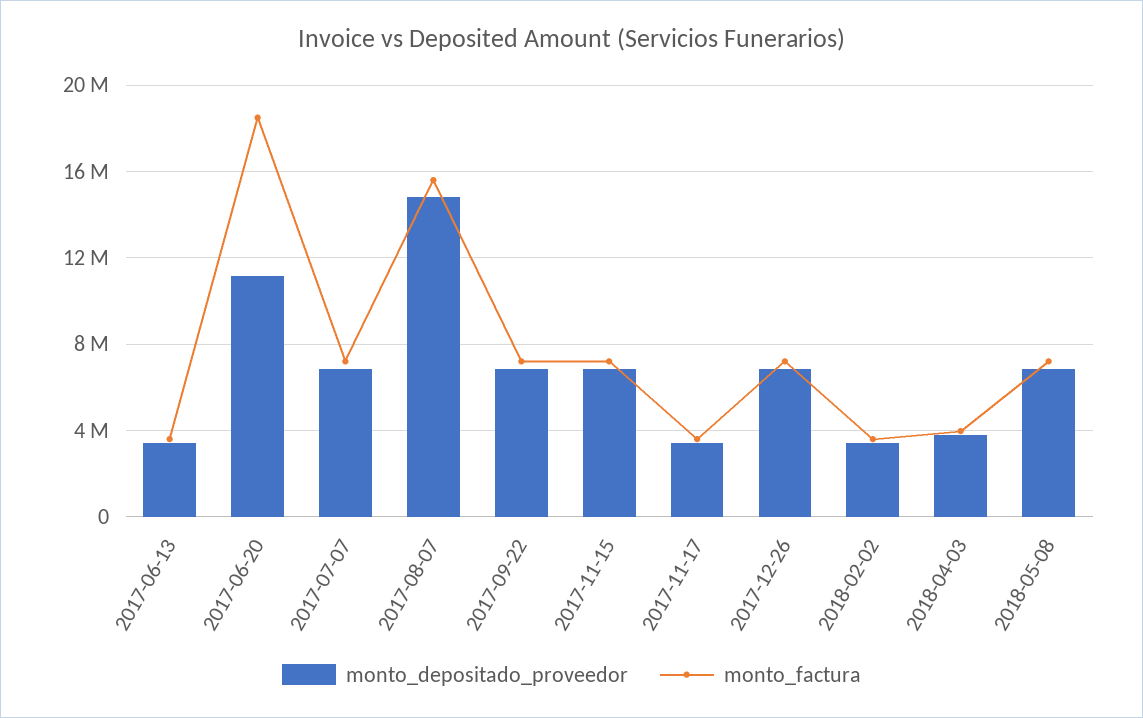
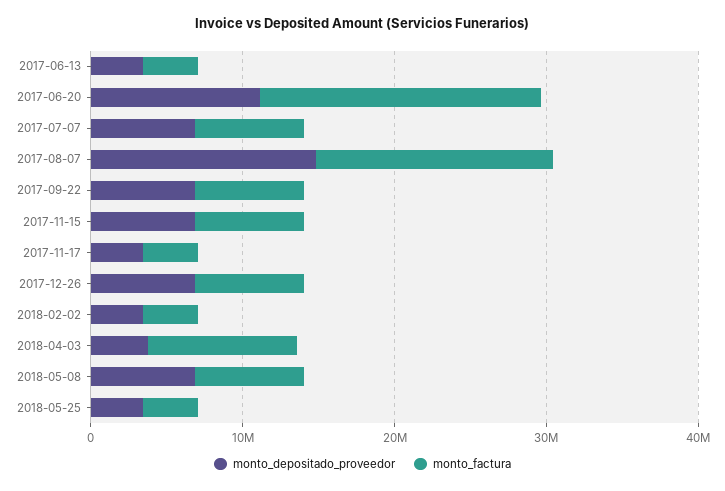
monto_factura, 2018-04-03: 4000000 -> 10000000
monto_depositado_proveedor, 2018-05-25: none -> 4000000
monto_factura, 2018-05-25: none -> 4000000

